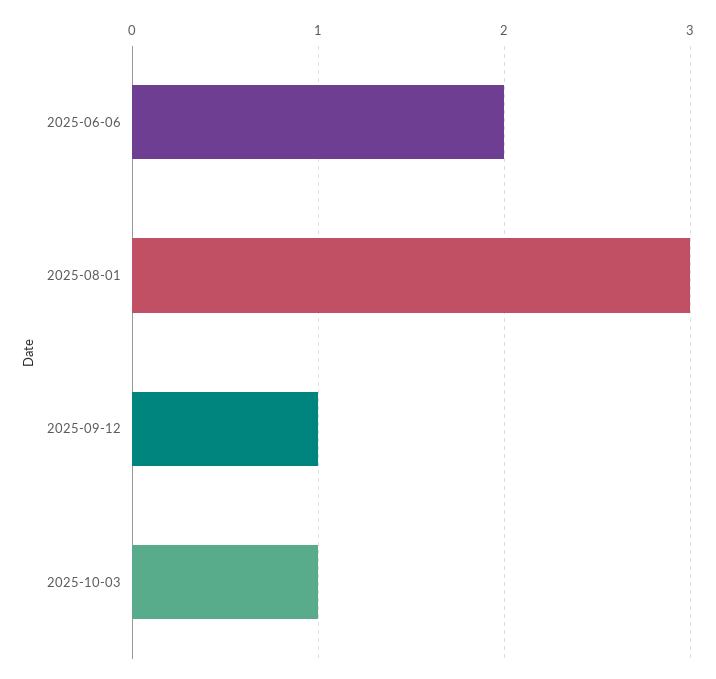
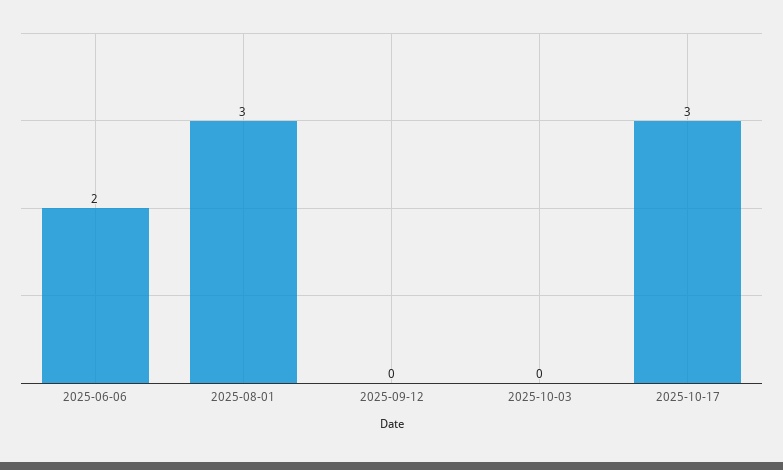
2025-09-12: 1 -> 0
2025-10-03: 1 -> 0
2025-10-17: none -> 3

